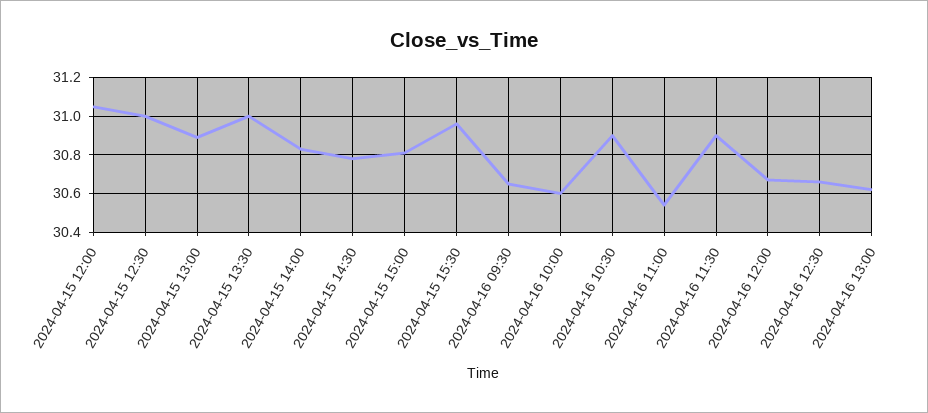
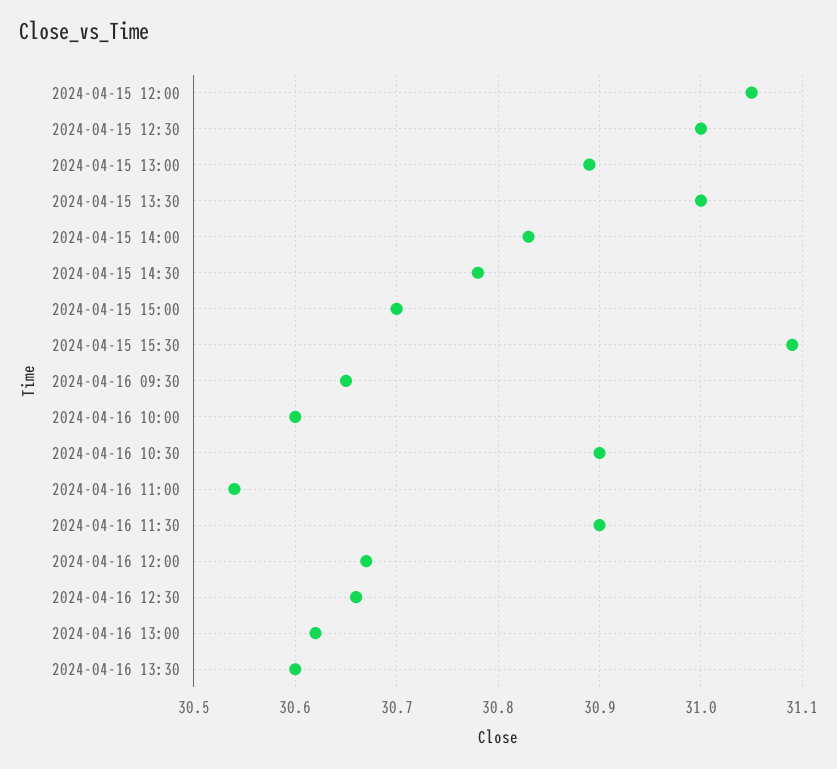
2024-04-15 15:00: 30.8 -> 30.7
2024-04-15 15:30: 30.95 -> 31.09
2024-04-16 13:30: none -> 30.6

